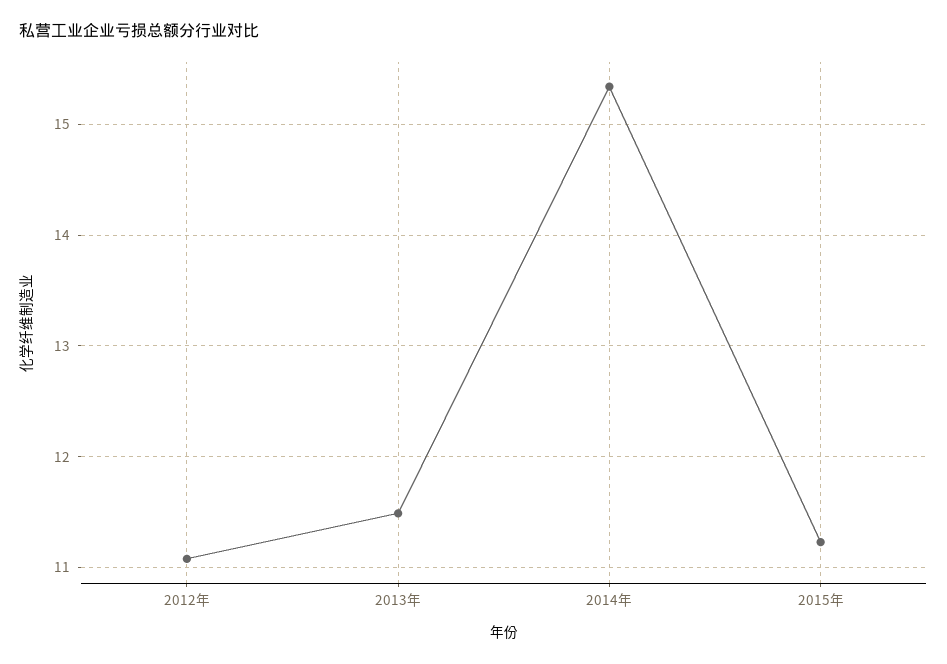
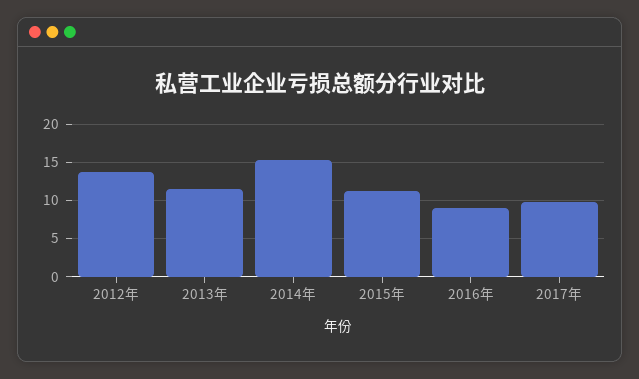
2012年: 11.1 -> 14
2016年: none -> 9
2017年: none -> 10

